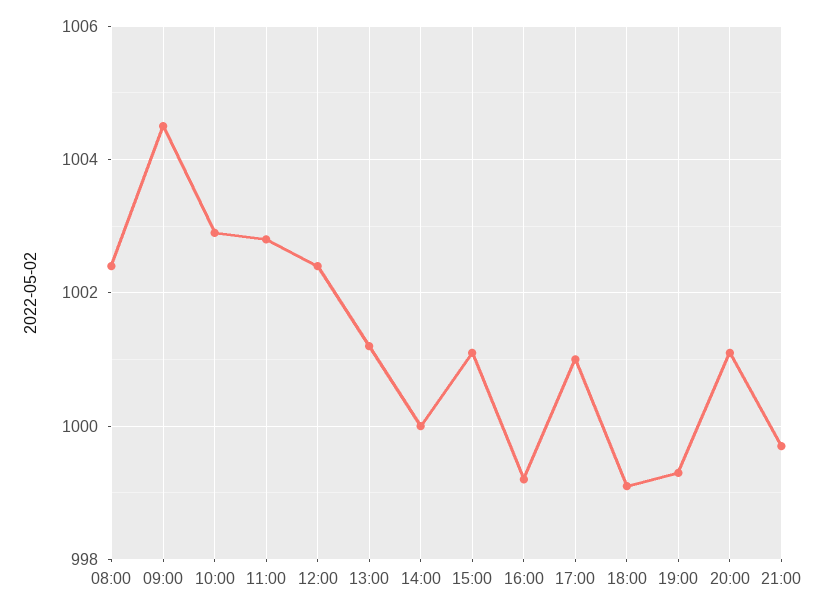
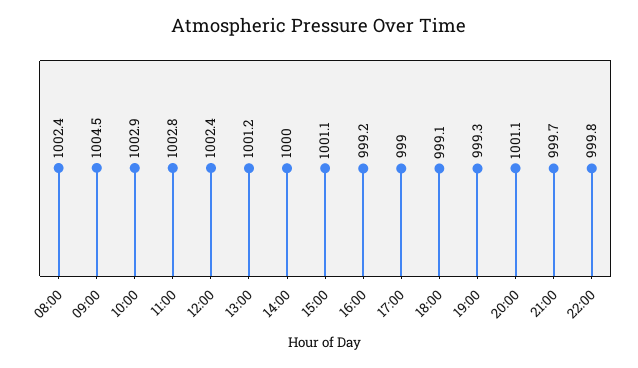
17:00: 1001 -> 999
22:00: none -> 999.8

